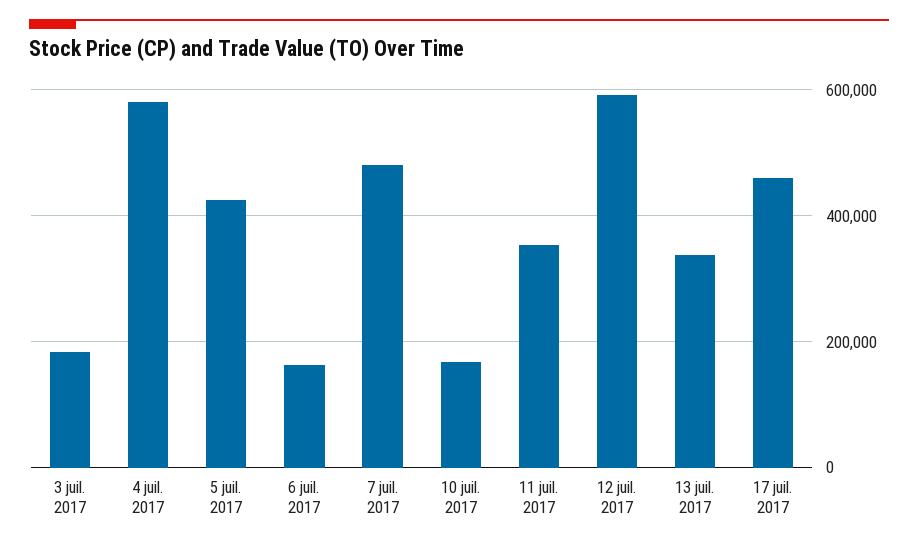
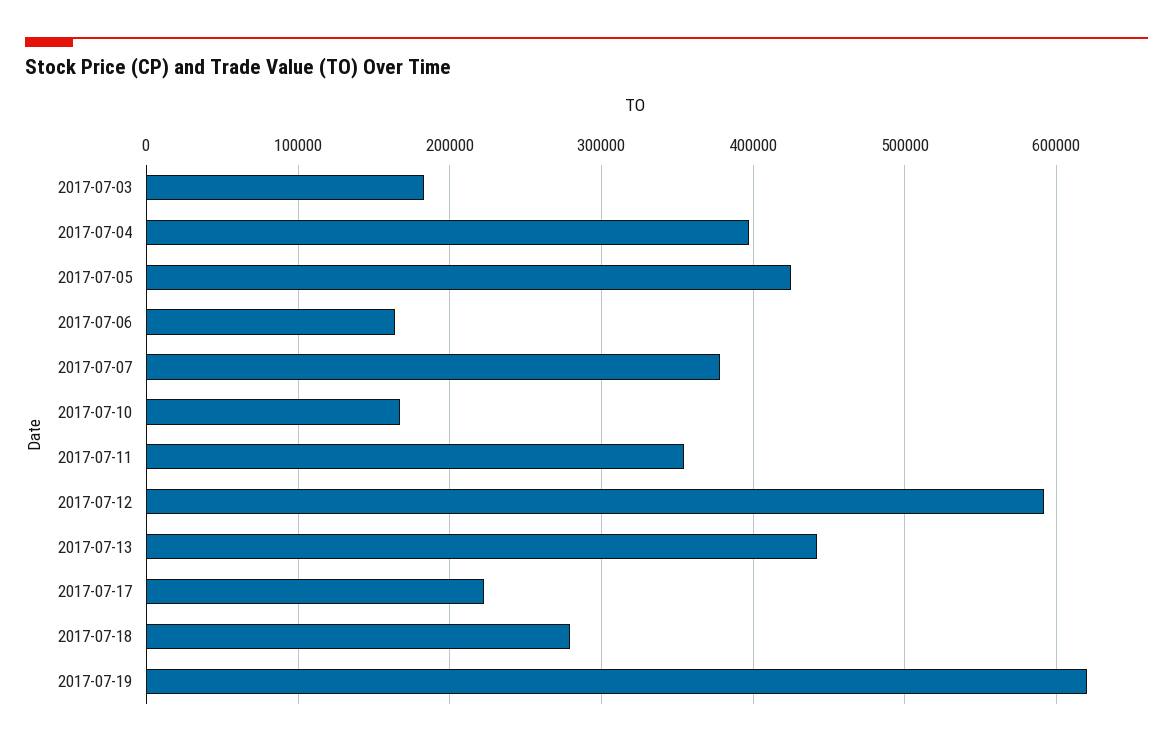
4 juil. 2017: 580000 -> 400000
7 juil. 2017: 480000 -> 380000
13 juil. 2017: 340000 -> 440000
17 juil. 2017: 460000 -> 220000
2017-07-18: none -> 280000
2017-07-19: none -> 620000

